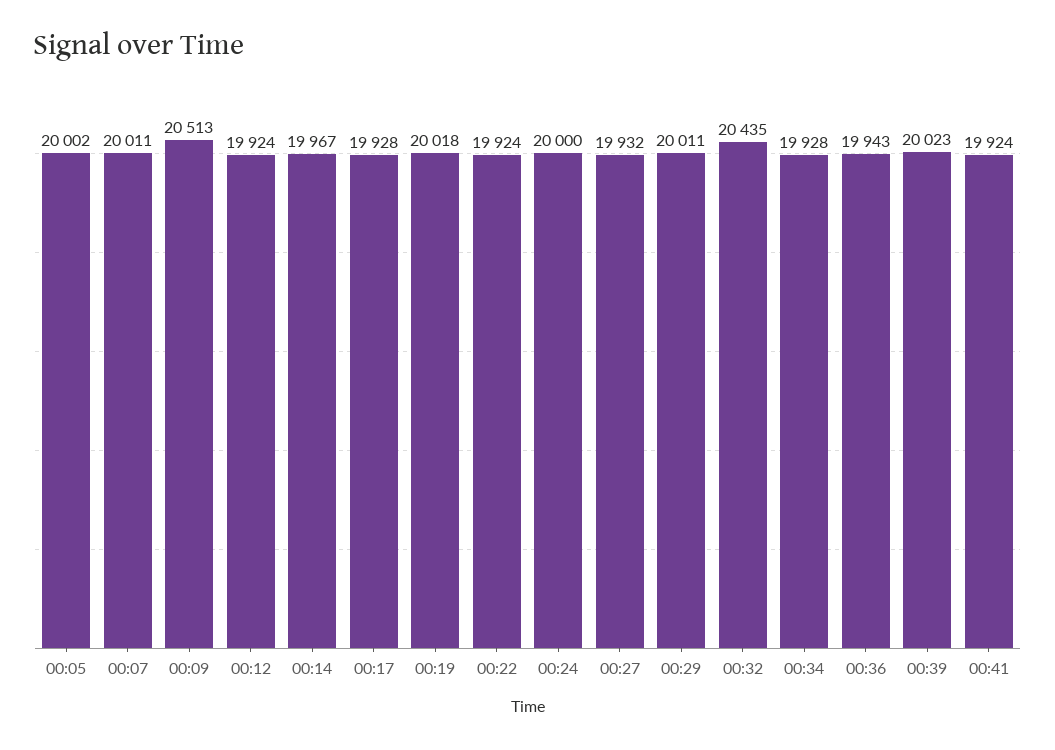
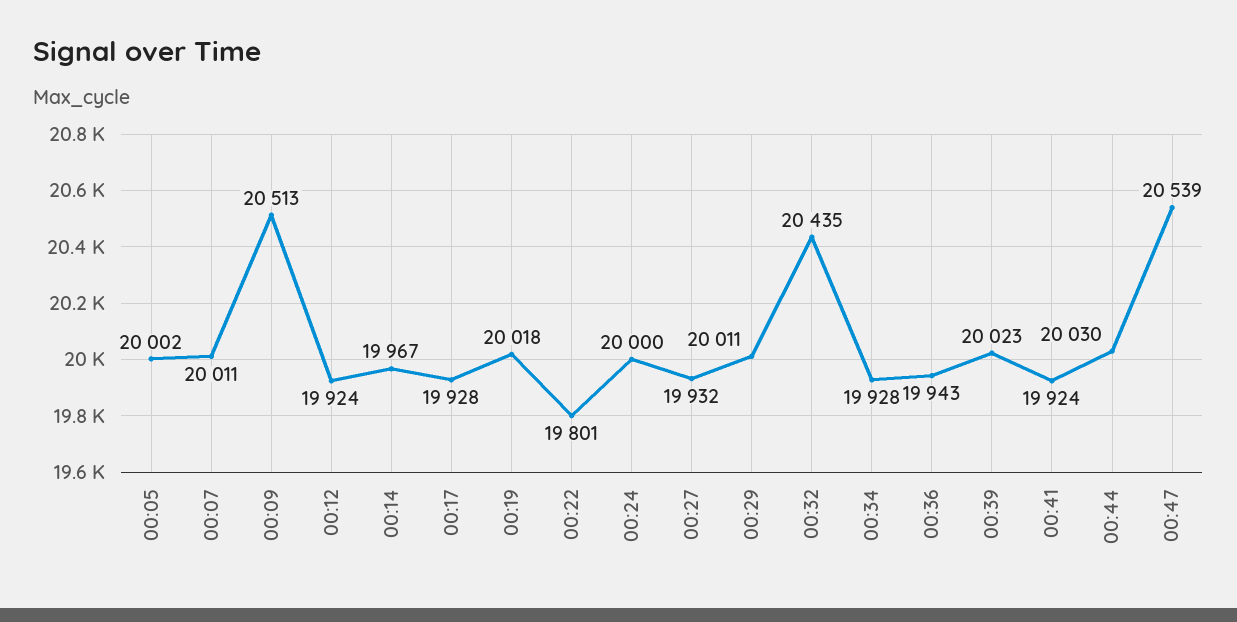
00:22: 19924 -> 19801
00:44: none -> 20030
00:47: none -> 20539

